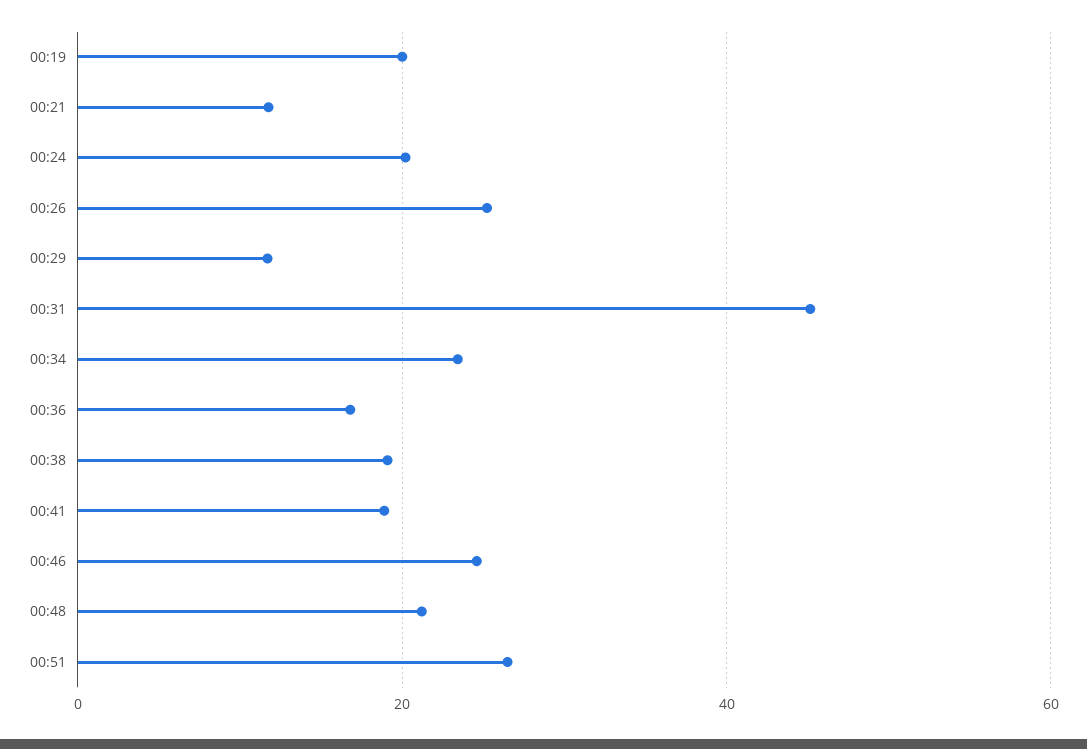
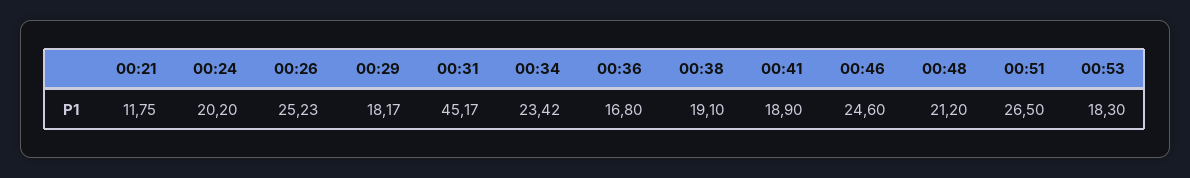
00:19: 20 -> none
00:29: 12 -> 18.17
00:53: none -> 18.3

